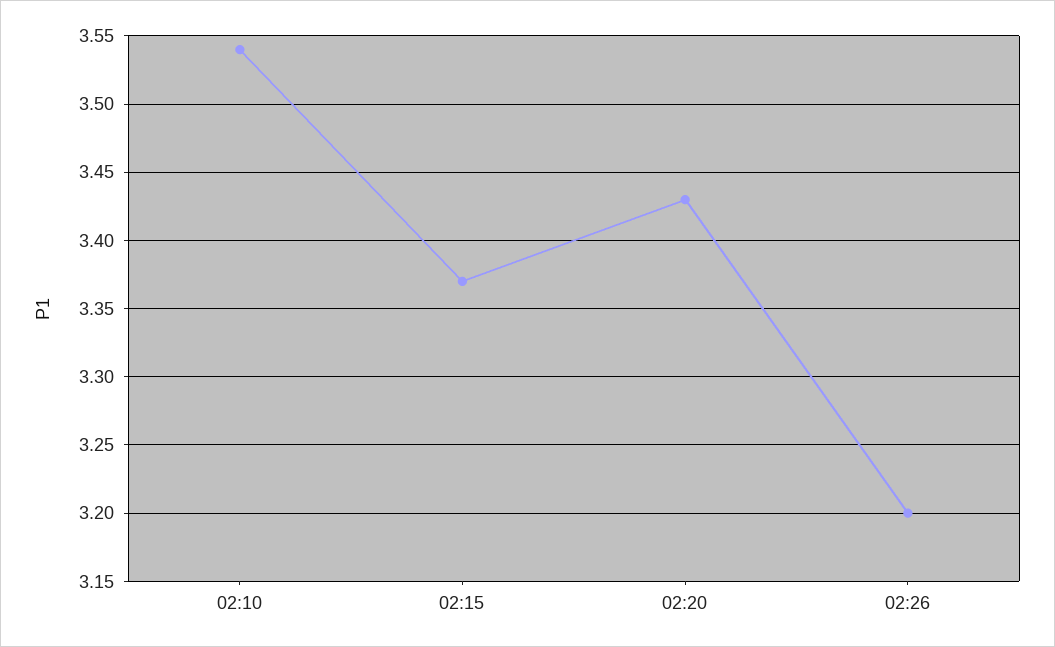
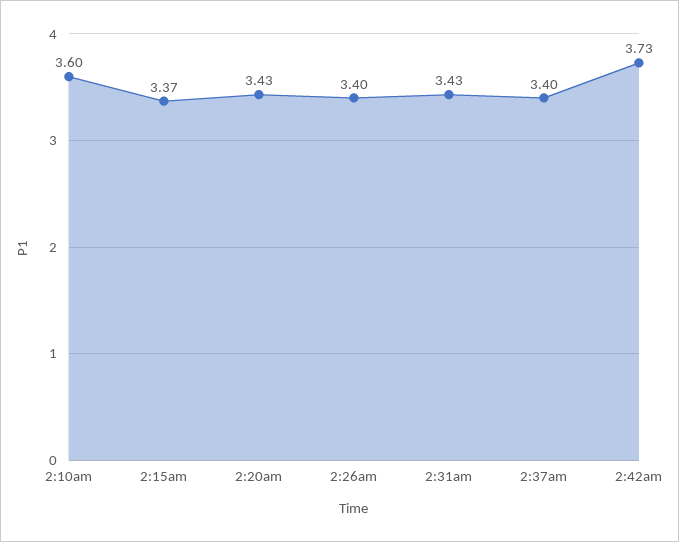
02:10: 3.54 -> 3.6
02:26: 3.2 -> 3.4
2:31am: none -> 3.43
2:37am: none -> 3.4
2:42am: none -> 3.73

